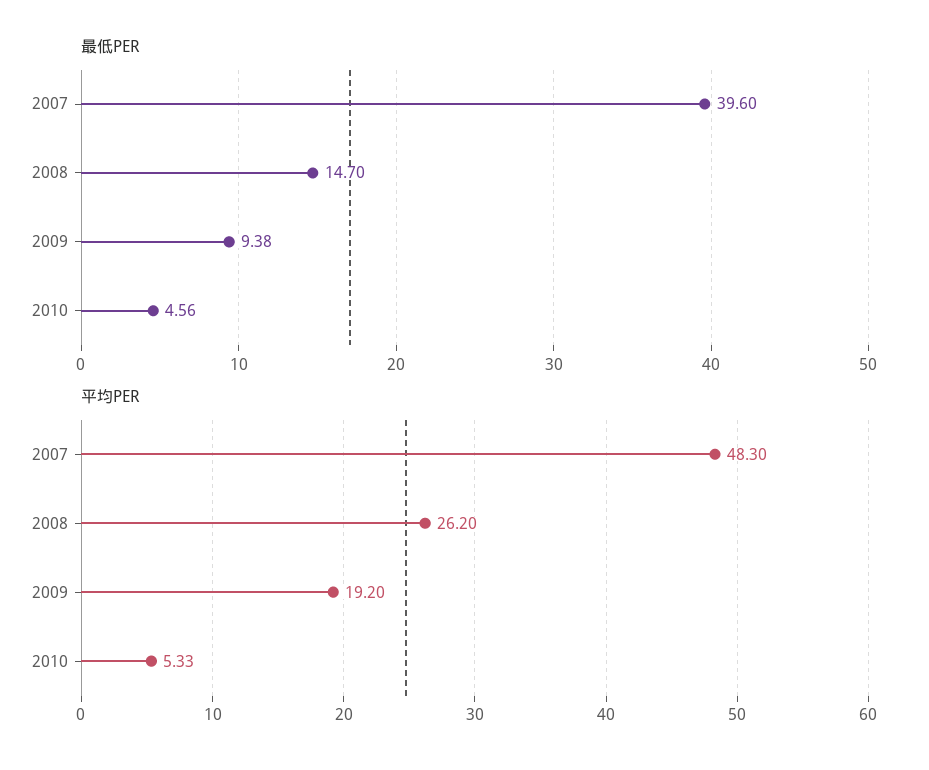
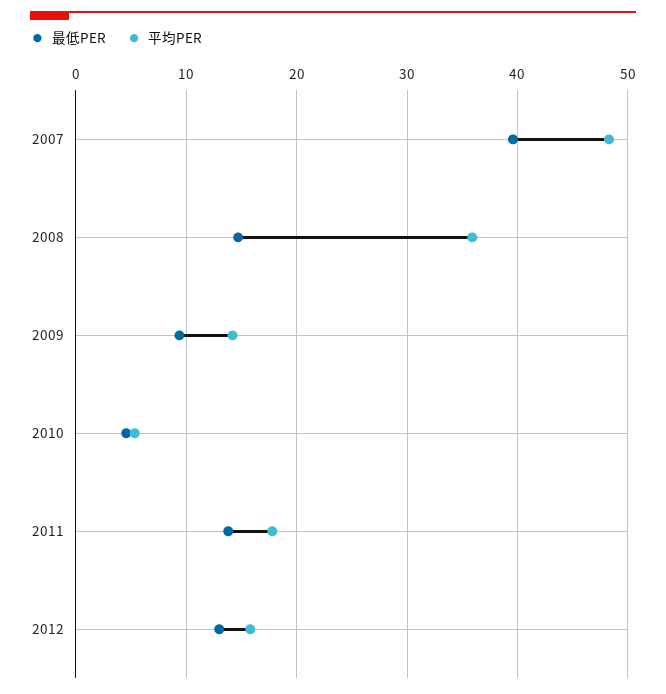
平均PER, 2008: 26.2 -> 36
平均PER, 2009: 19.2 -> 14
最低PER, 2011: none -> 14
平均PER, 2011: none -> 18
最低PER, 2012: none -> 13
平均PER, 2012: none -> 16

